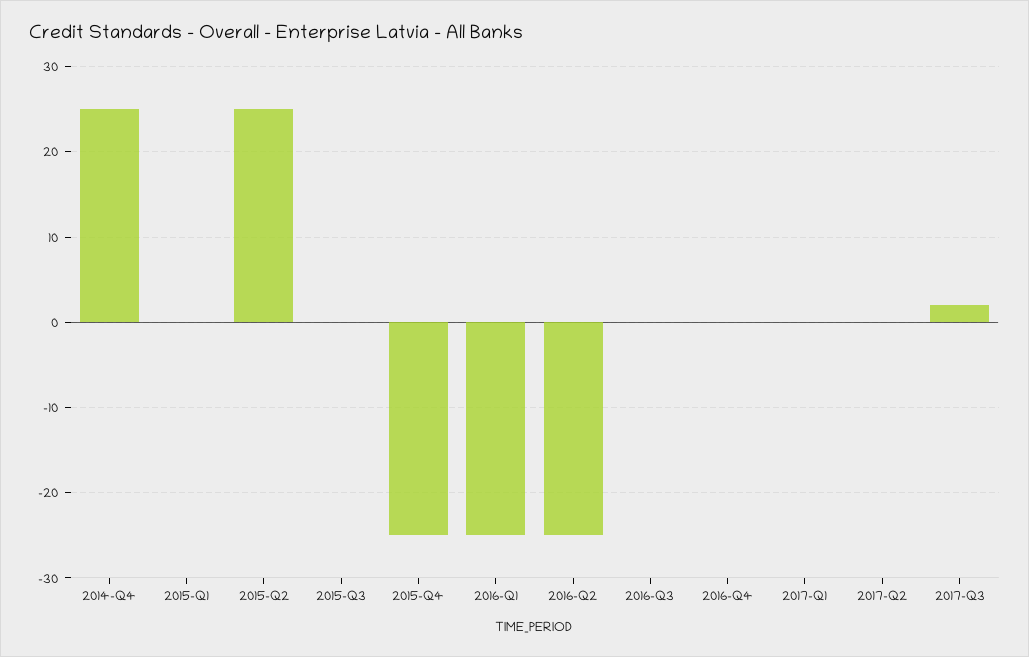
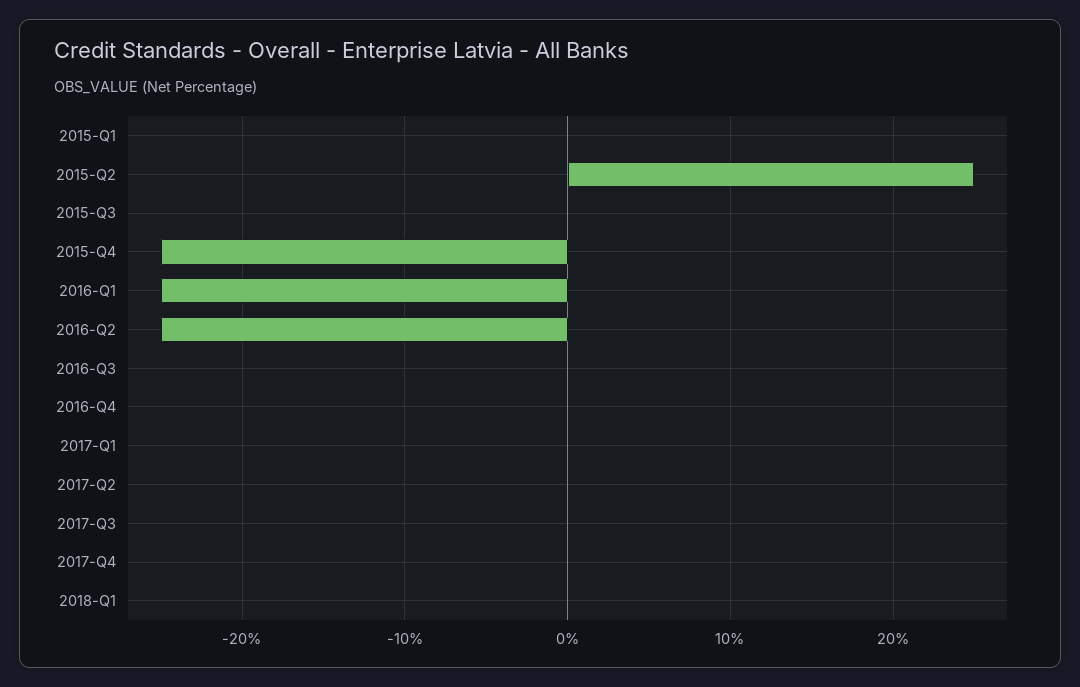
2014-Q4: 25 -> none
2017-Q3: 2 -> 0
2017-Q4: none -> 0
2018-Q1: none -> 0

